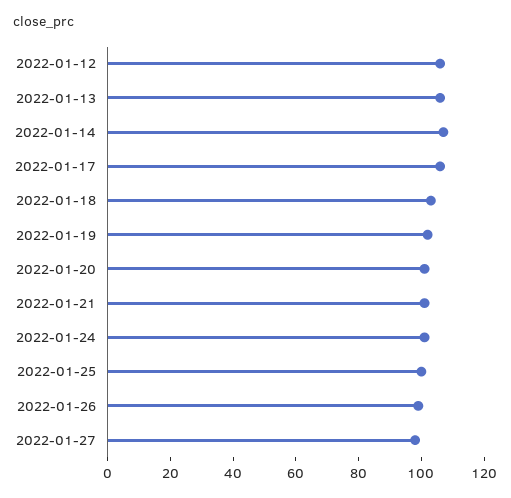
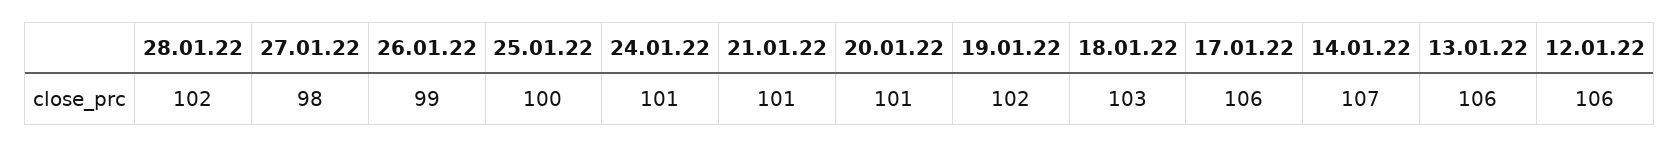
28.01.22: none -> 102

